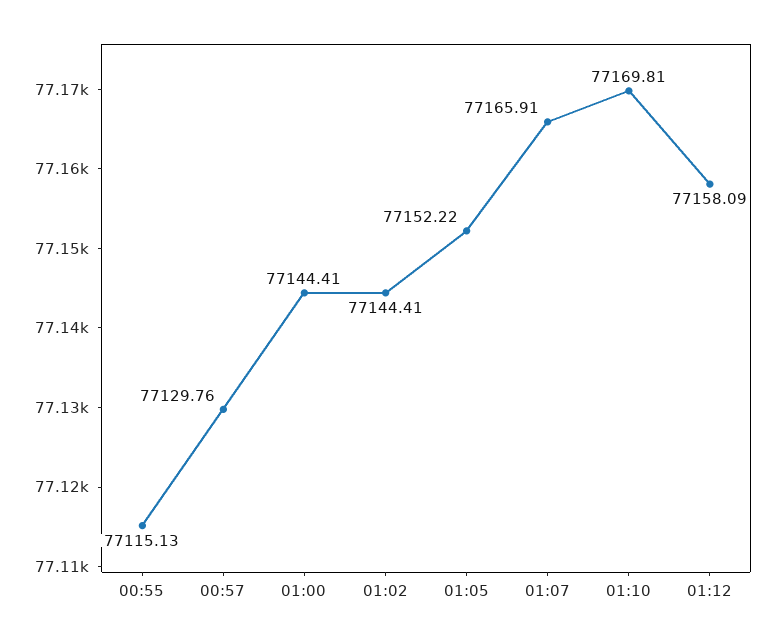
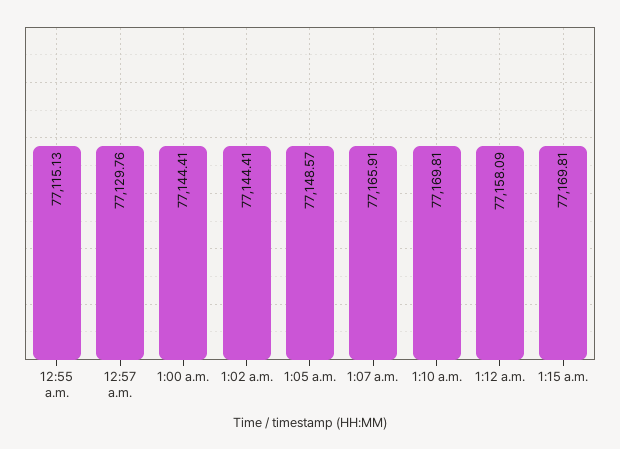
01:05: 77152.22 -> 77148.57
1:15 a.m.: none -> 77169.81

